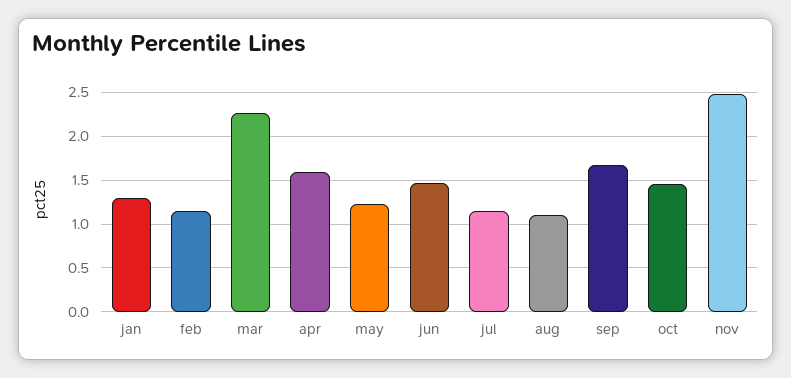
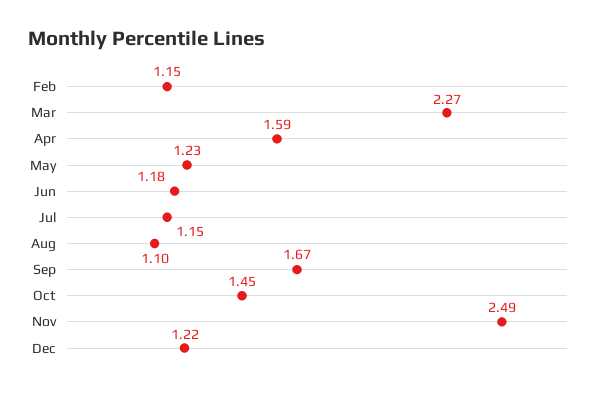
jan: 1.3 -> none
jun: 1.5 -> 1.18
Dec: none -> 1.22

